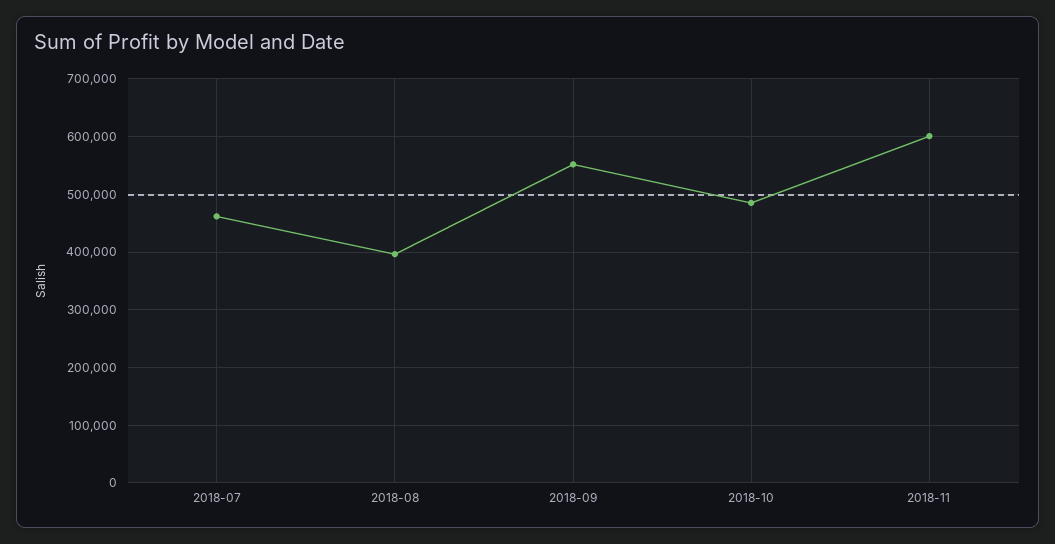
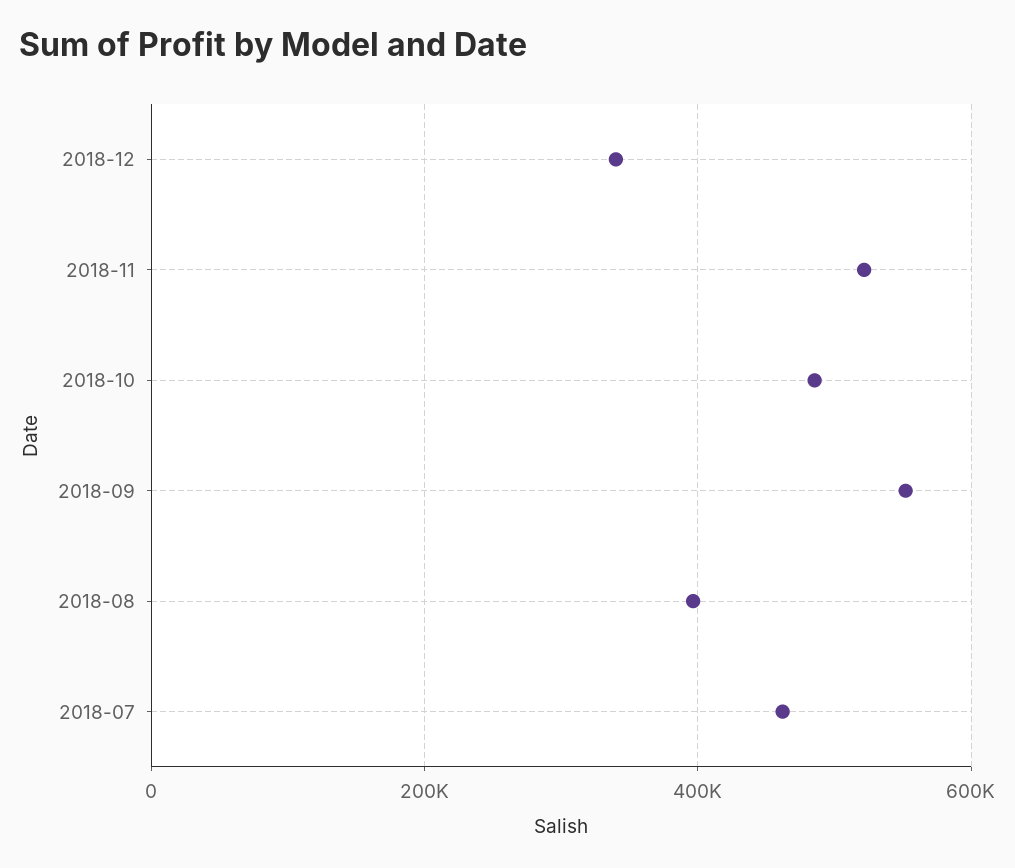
2018-11: 600000 -> 520000
2018-12: none -> 340000

